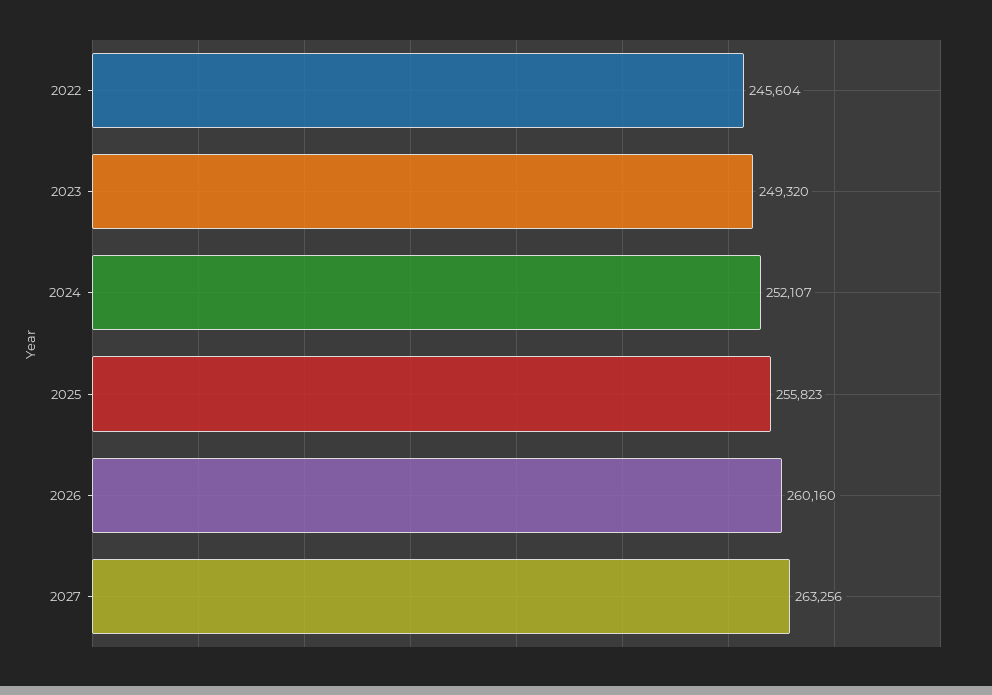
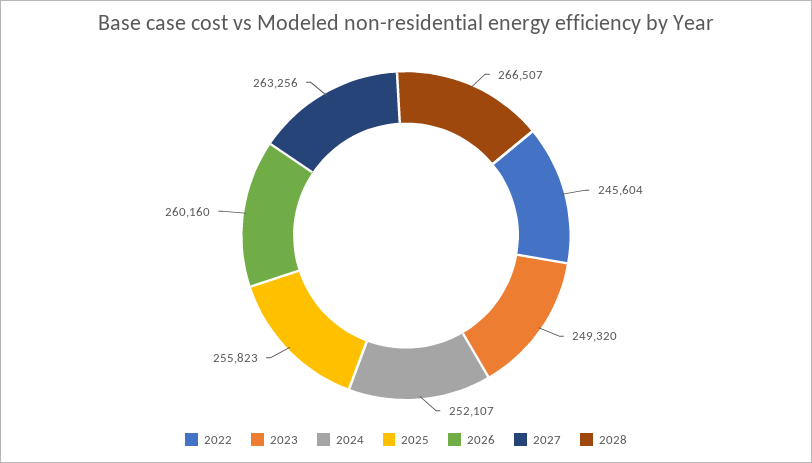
2028: none -> 266507

